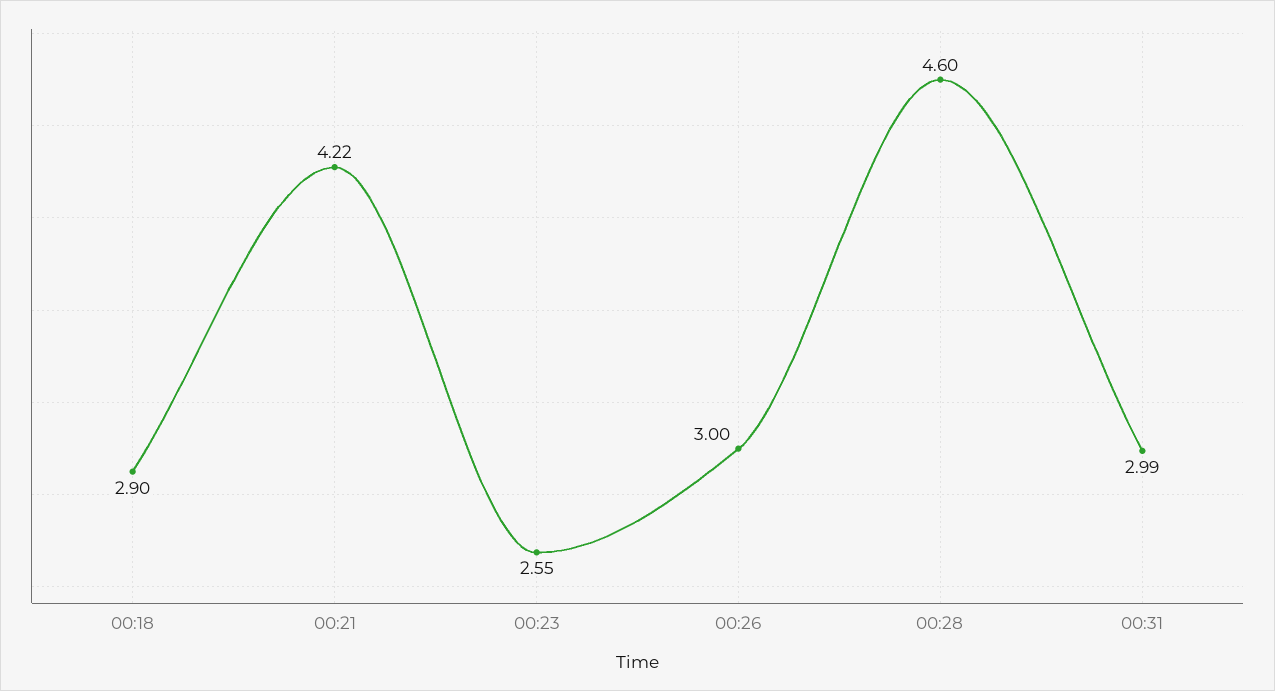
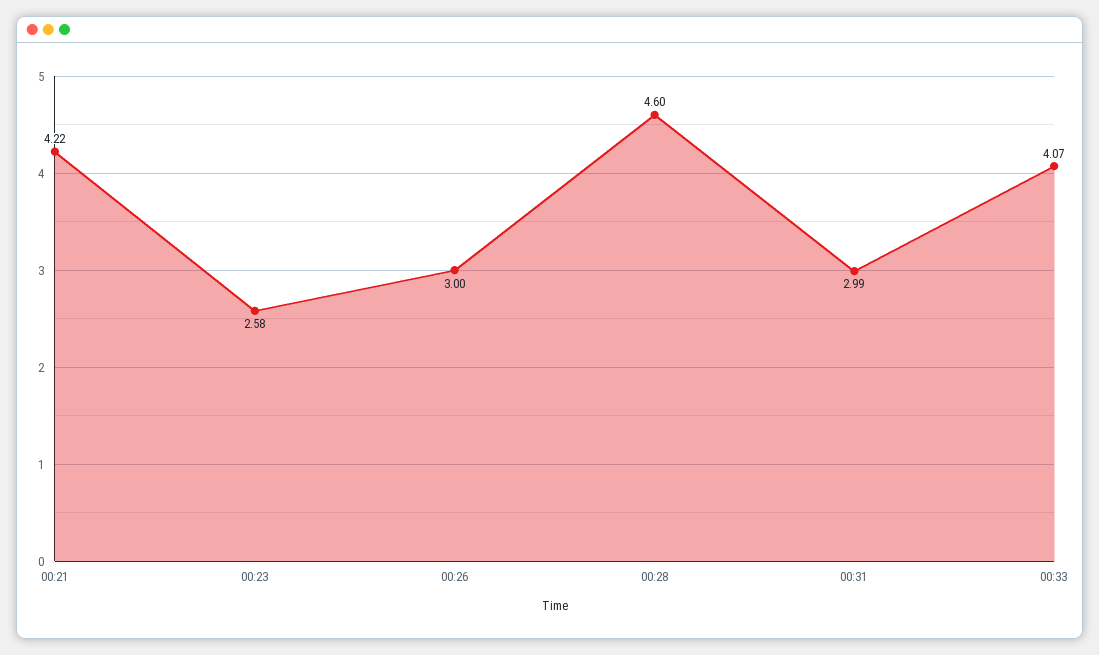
00:18: 2.9 -> none
00:23: 2.55 -> 2.58
00:33: none -> 4.07

